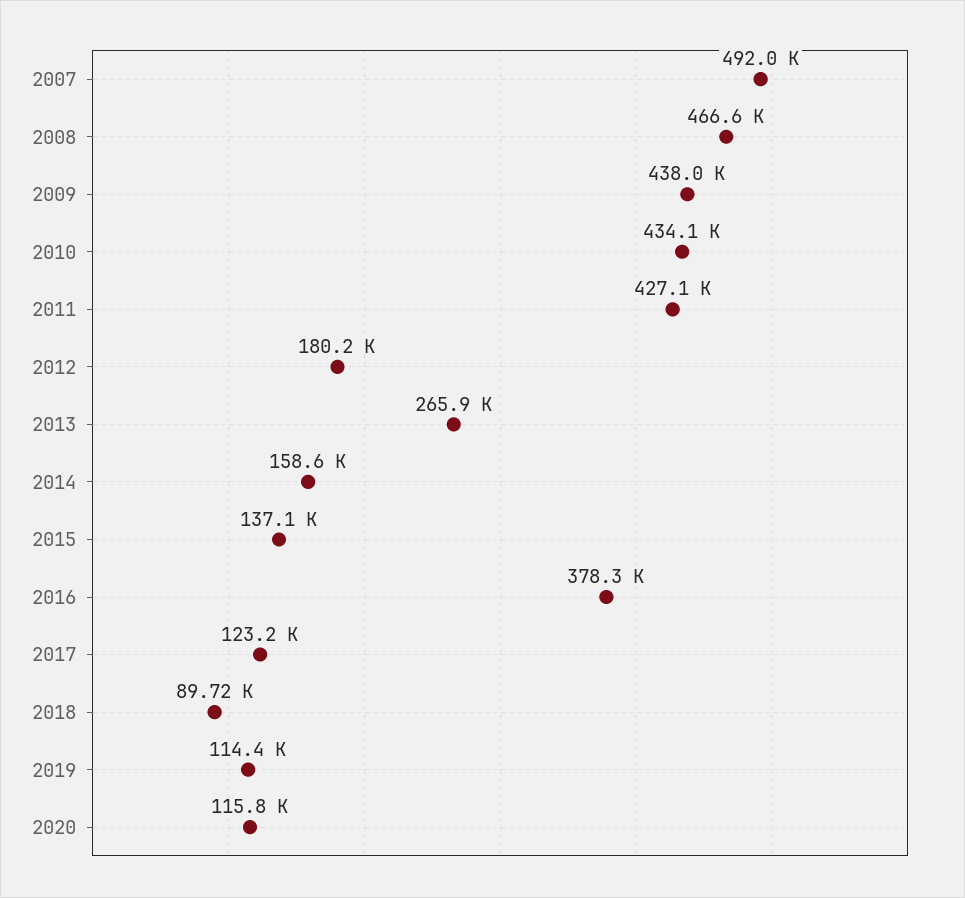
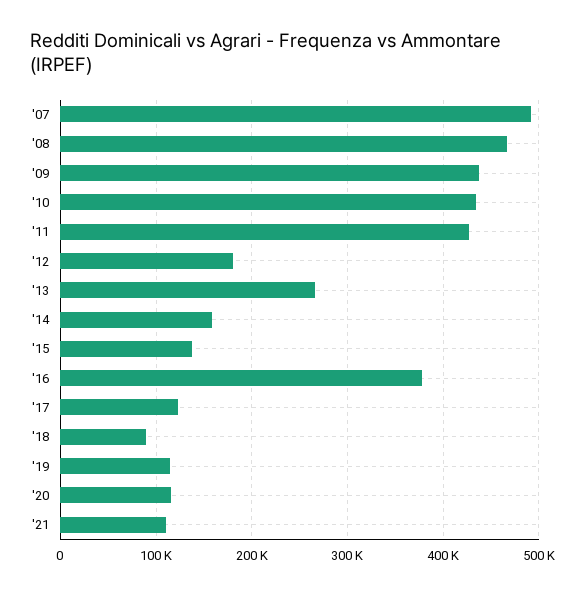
'21: none -> 110000

